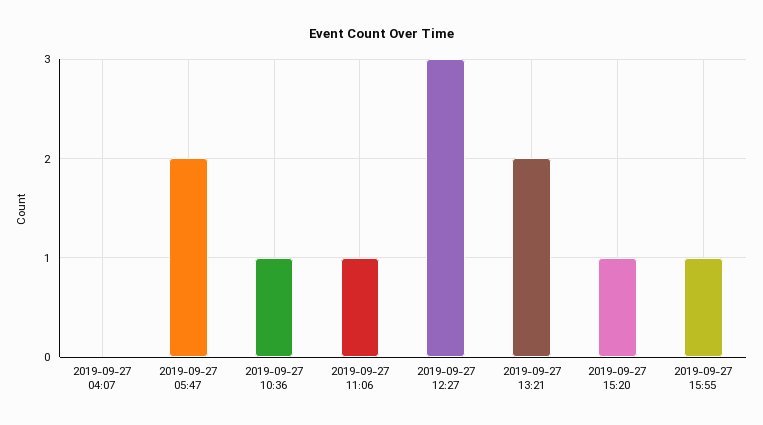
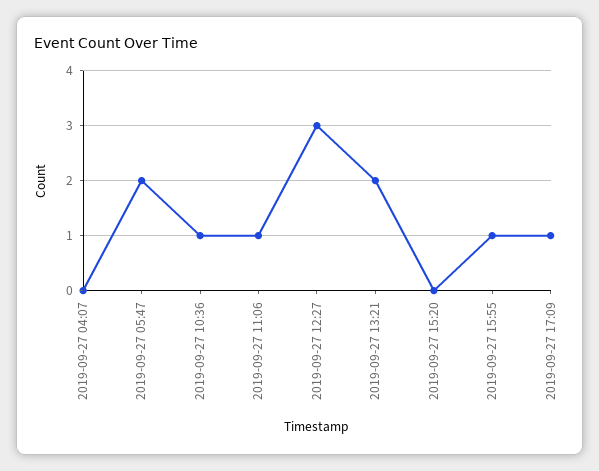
2019-09-27 15:20: 1 -> 0
2019-09-27 17:09: none -> 1

